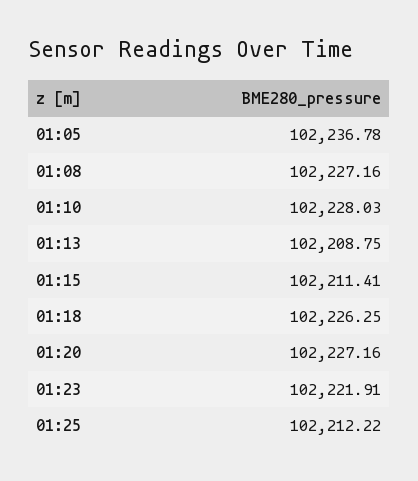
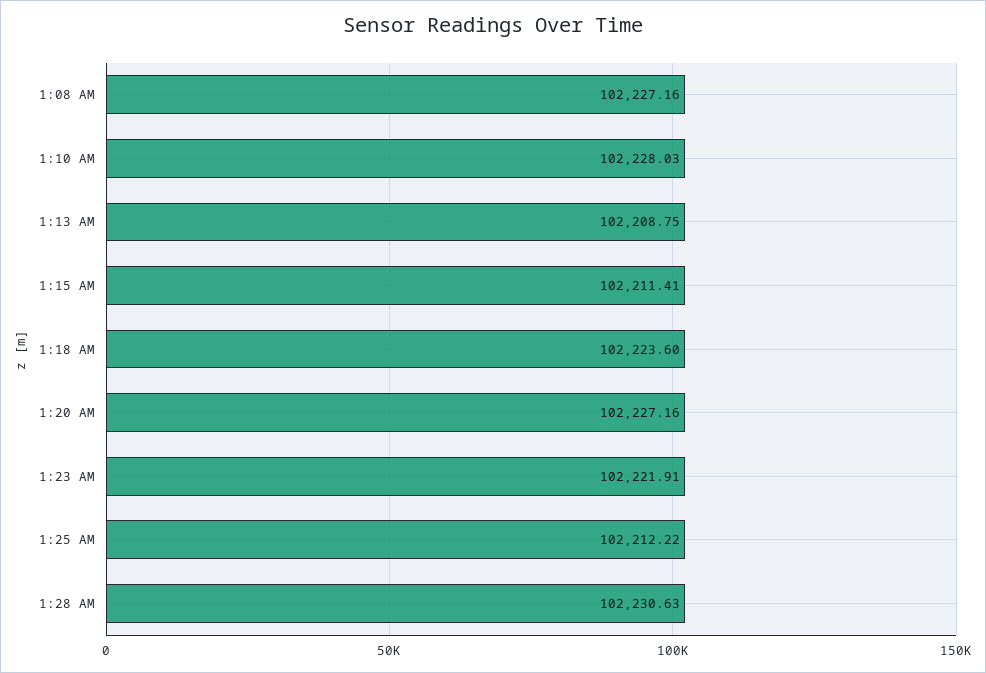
01:05: 102236.78 -> none
01:18: 102226.25 -> 102223.6
1:28 AM: none -> 102230.63

